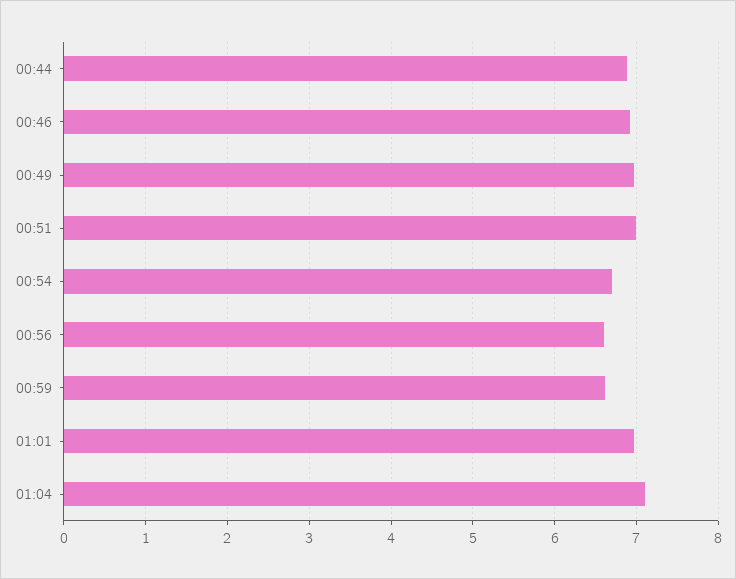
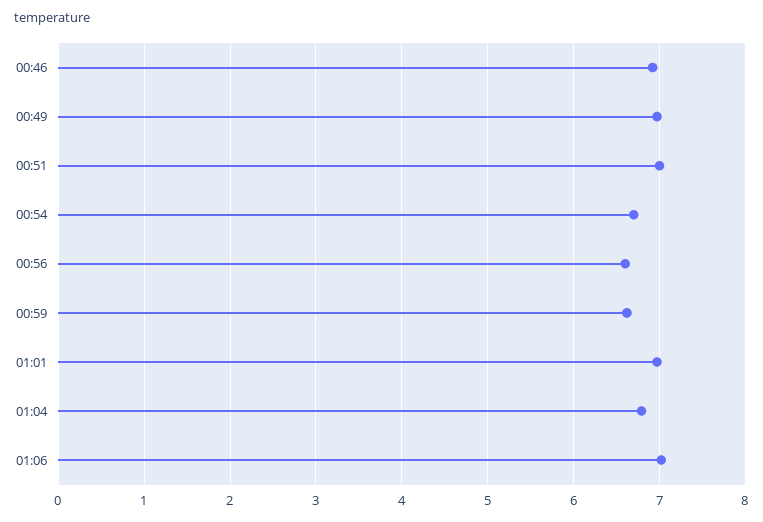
00:44: 6.9 -> none
01:04: 7.1 -> 6.8
01:06: none -> 7

